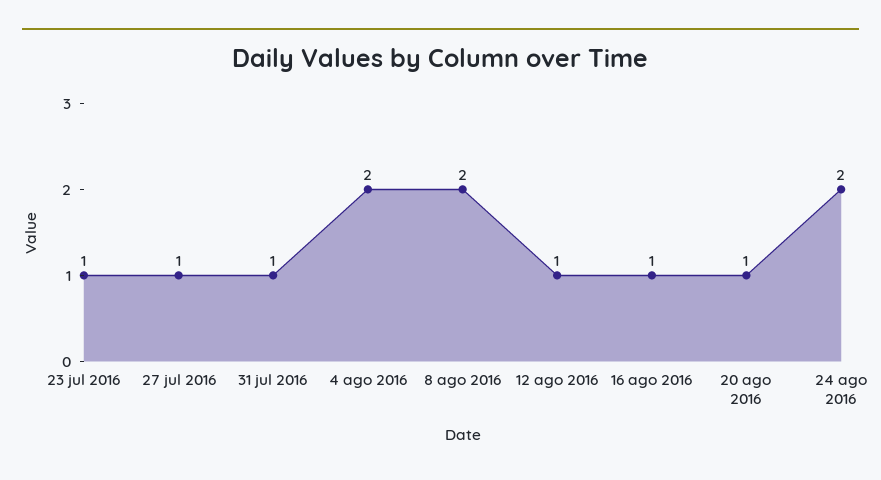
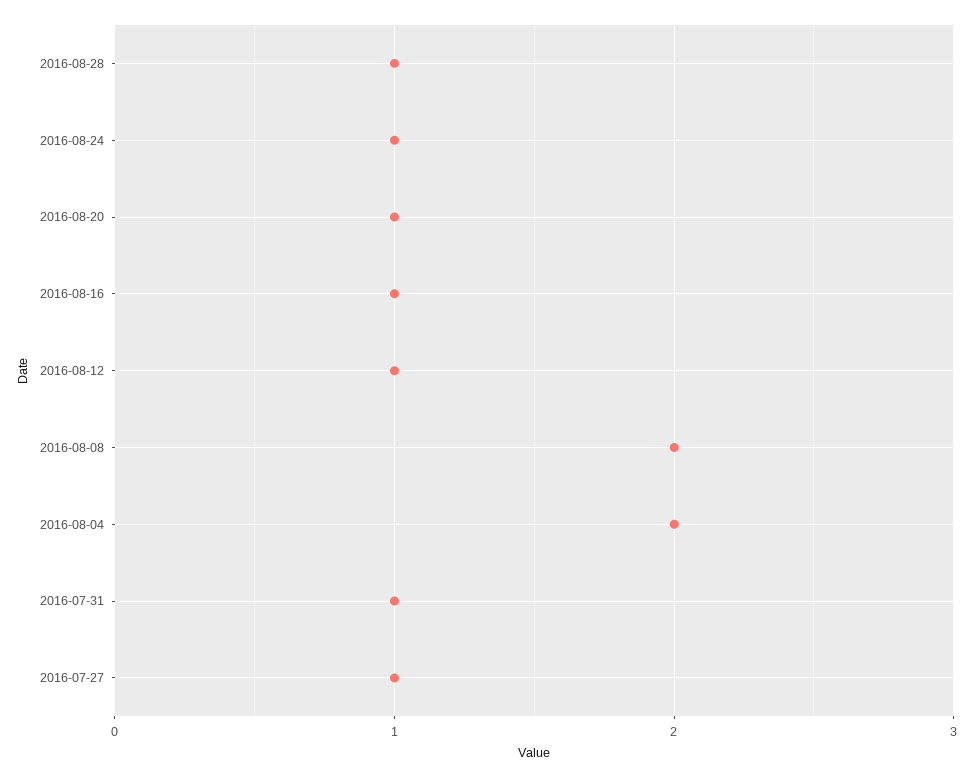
23 jul 2016: 1 -> none
24 ago 2016: 2 -> 1
2016-08-28: none -> 1

